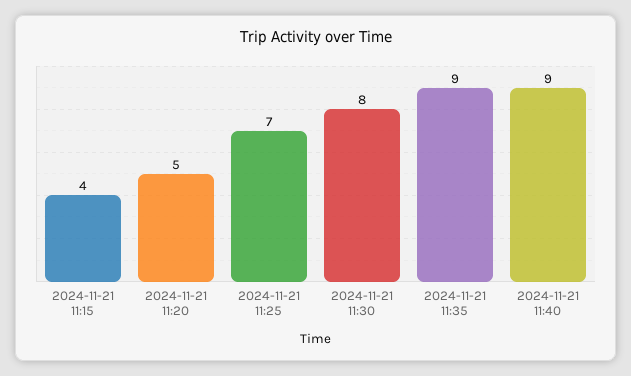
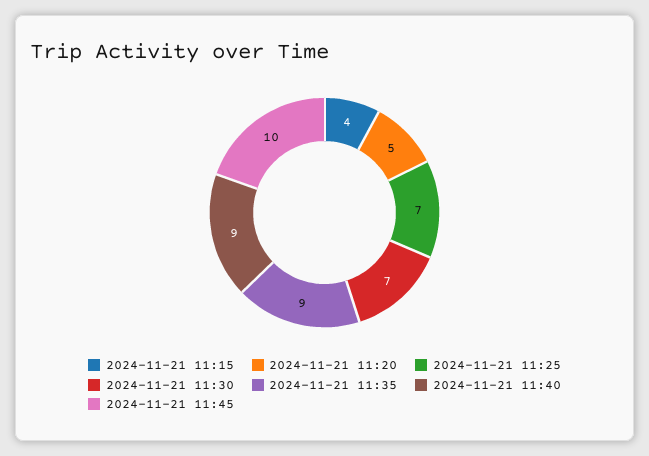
2024-11-21 11:30: 8 -> 7
2024-11-21 11:45: none -> 10

